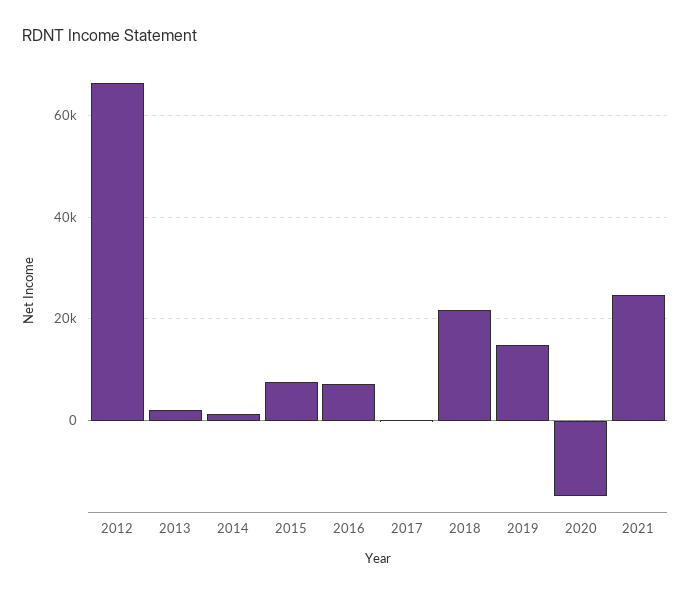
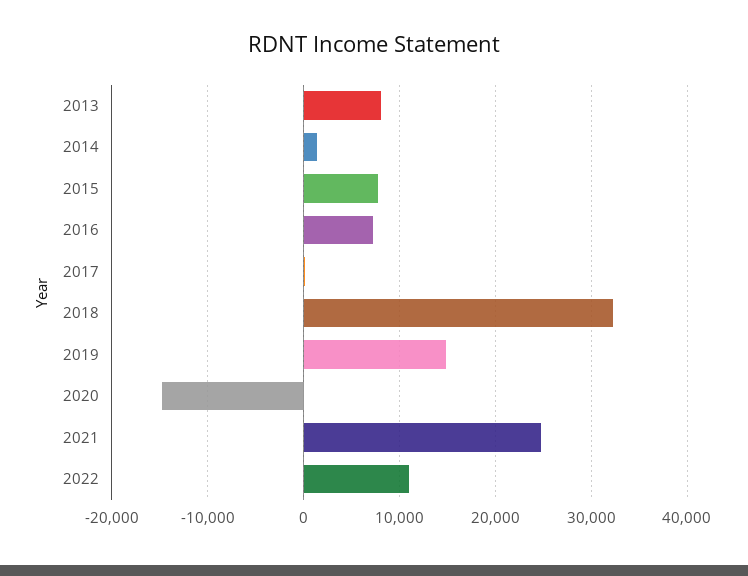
2012: 66000 -> none
2013: 2000 -> 8000
2018: 22000 -> 32000
2022: none -> 11000

